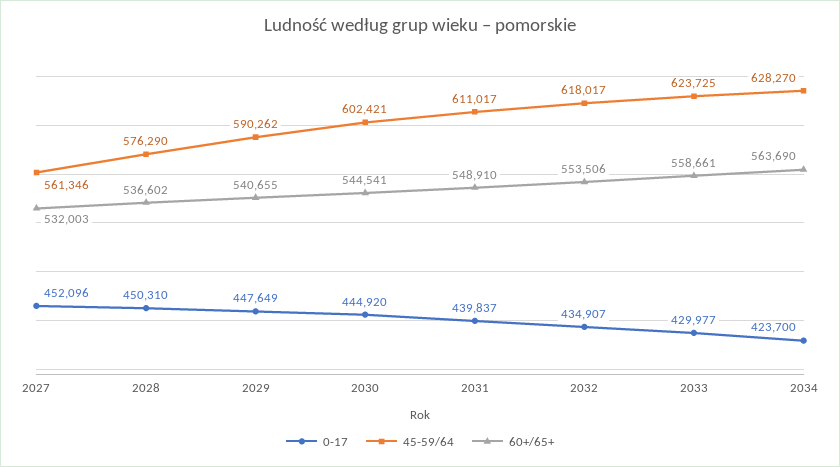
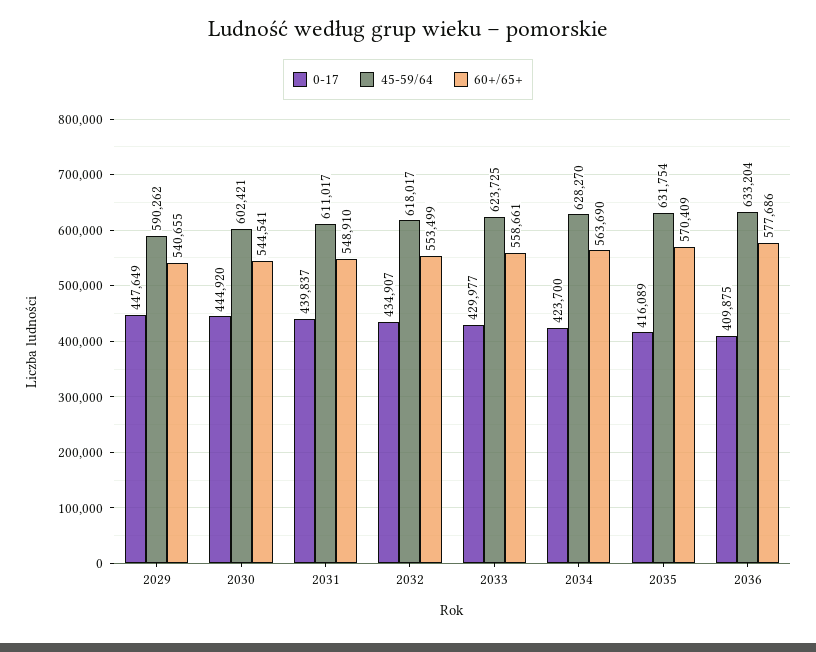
0-17, 2027: 452096 -> none
45-59/64, 2027: 561346 -> none
60+/65+, 2027: 532003 -> none
0-17, 2028: 450310 -> none
45-59/64, 2028: 576290 -> none
60+/65+, 2028: 536602 -> none
60+/65+, 2032: 553506 -> 553499
0-17, 2035: none -> 416089
45-59/64, 2035: none -> 631754
60+/65+, 2035: none -> 570409
0-17, 2036: none -> 409875
45-59/64, 2036: none -> 633204
60+/65+, 2036: none -> 577686

